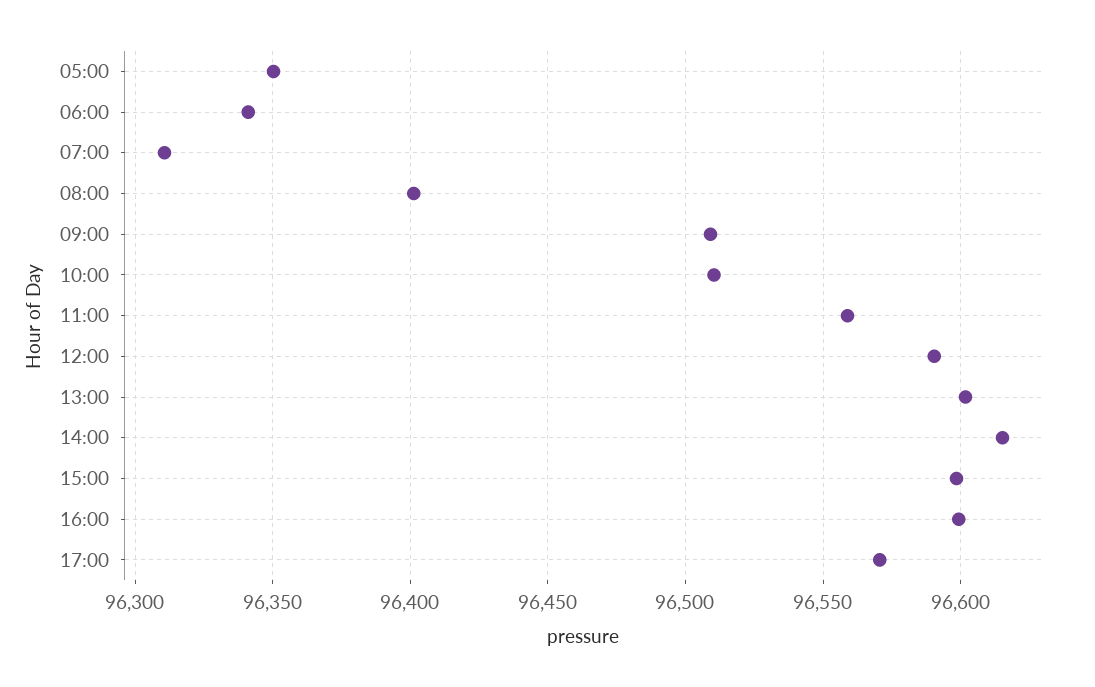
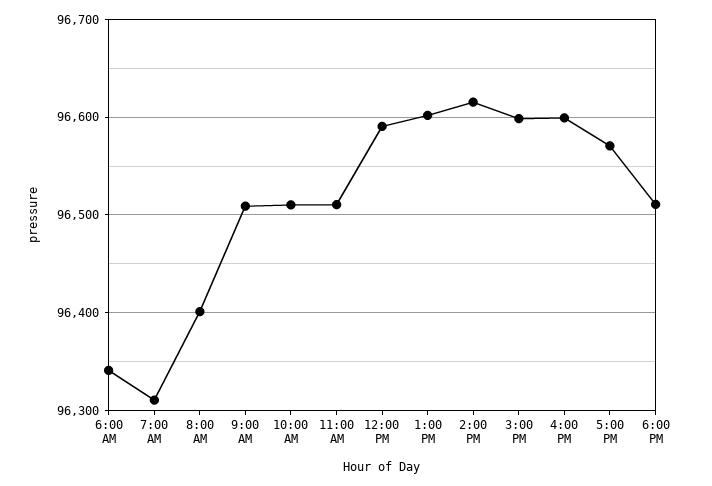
05:00: 96350 -> none
11:00: 96560 -> 96510
6:00 PM: none -> 96510

